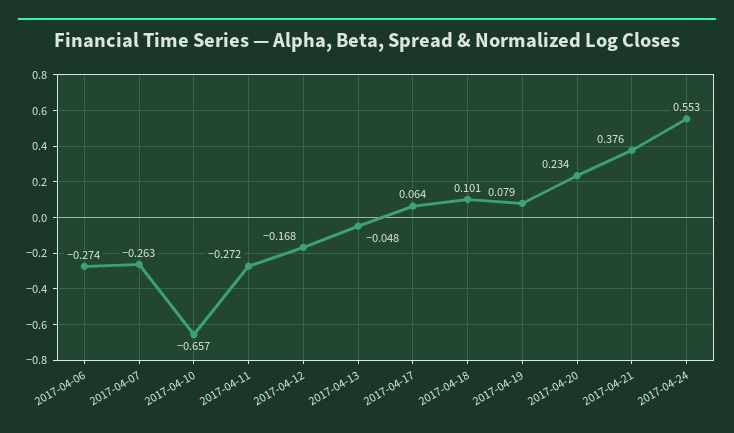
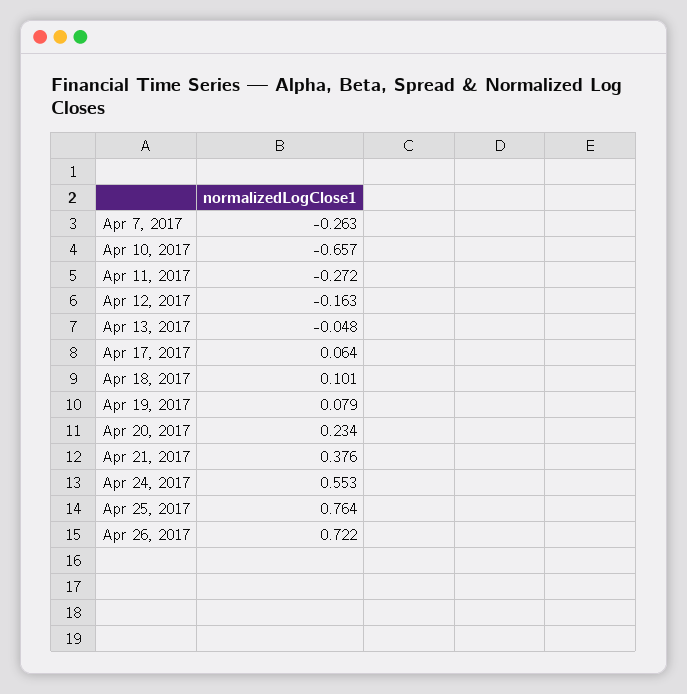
2017-04-06: -0.274 -> none
2017-04-12: -0.168 -> -0.163
Apr 25, 2017: none -> 0.764
Apr 26, 2017: none -> 0.722

